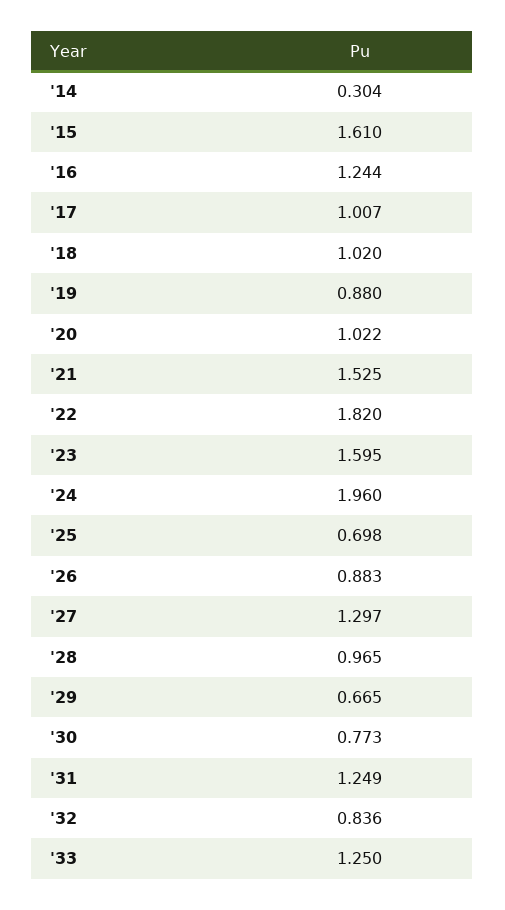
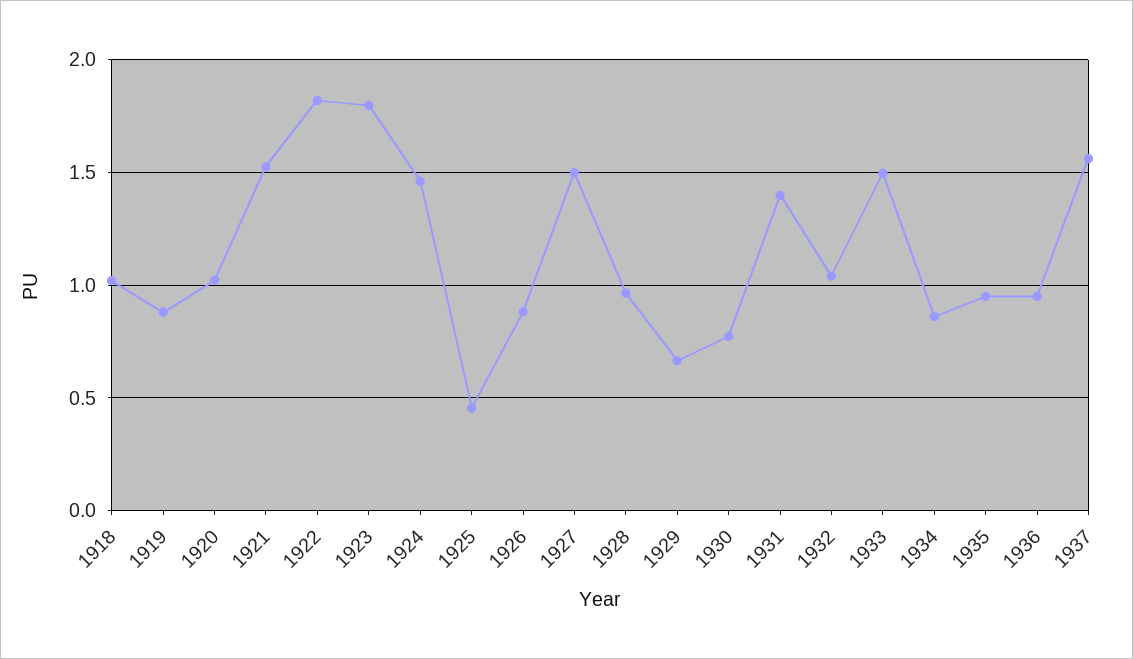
'14: 0.304 -> none
'15: 1.61 -> none
'16: 1.244 -> none
'17: 1.007 -> none
'23: 1.595 -> 1.8
'24: 1.96 -> 1.45
'25: 0.698 -> 0.45
'27: 1.297 -> 1.5
'31: 1.249 -> 1.4
'32: 0.836 -> 1.05
'33: 1.25 -> 1.5
1934: none -> 0.85
1935: none -> 0.95
1936: none -> 0.95
1937: none -> 1.55

